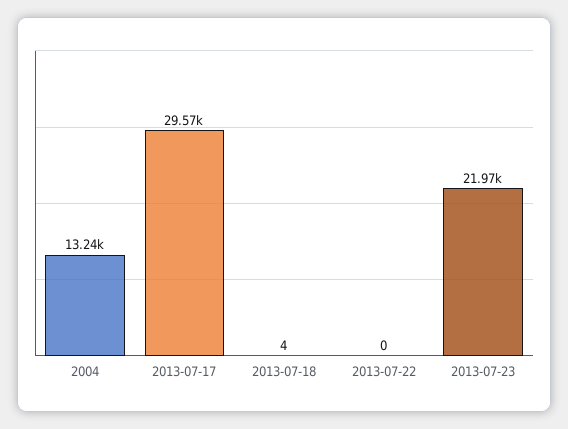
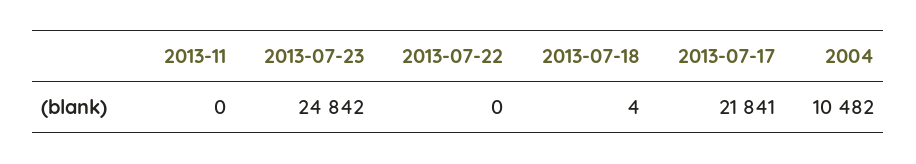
2004: 13240 -> 10482
2013-07-17: 29570 -> 21841
2013-07-23: 21970 -> 24842
2013-11: none -> 0

